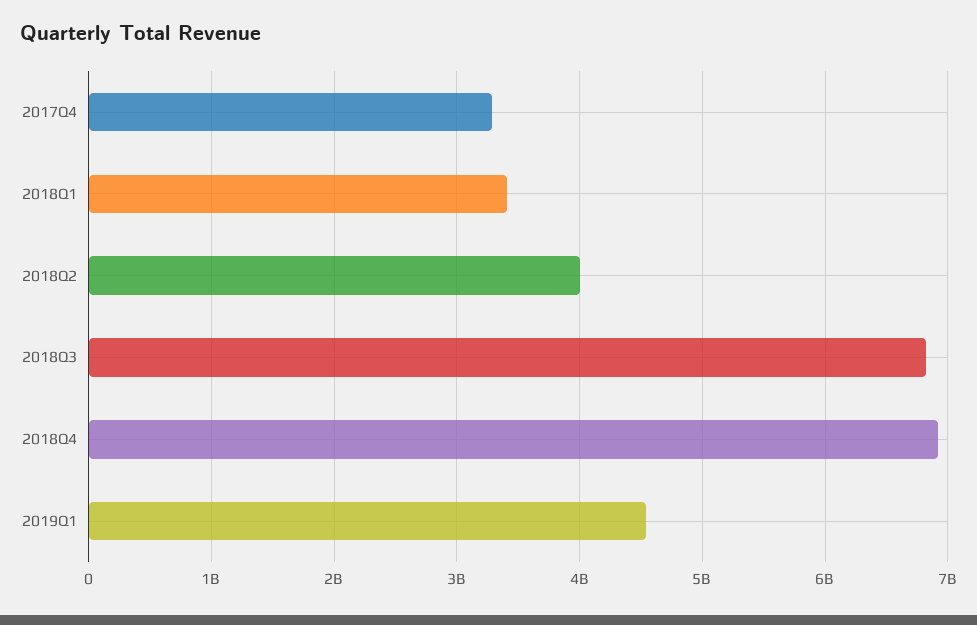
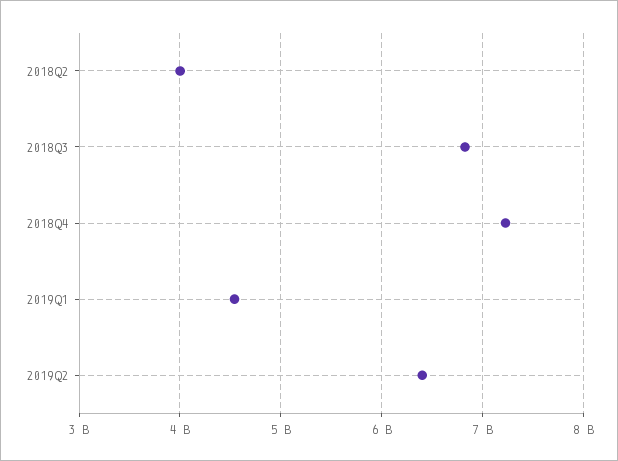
2017Q4: 3300000000 -> none
2018Q1: 3400000000 -> none
2018Q4: 6900000000 -> 7200000000
2019Q2: none -> 6400000000

